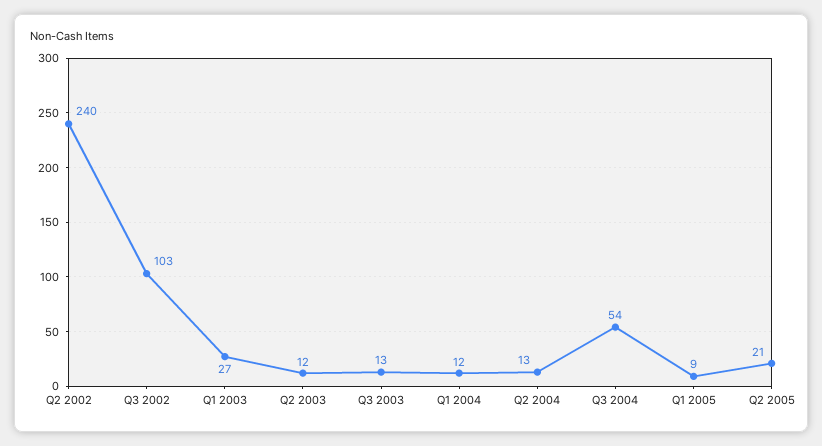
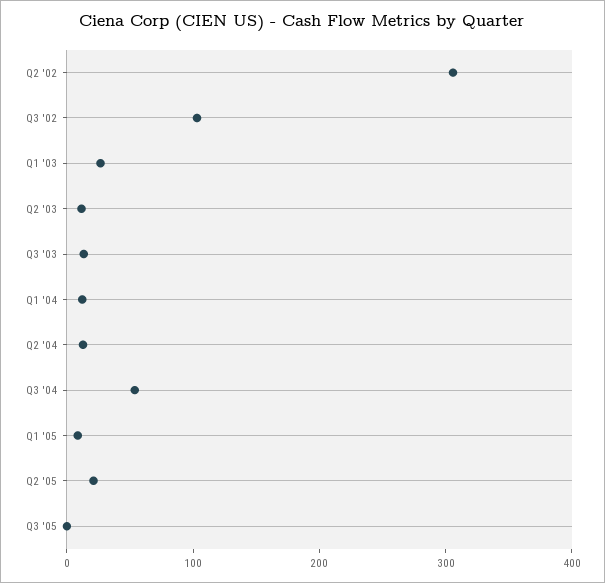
Q2 2002: 240 -> 300
Q3 '05: none -> 0

